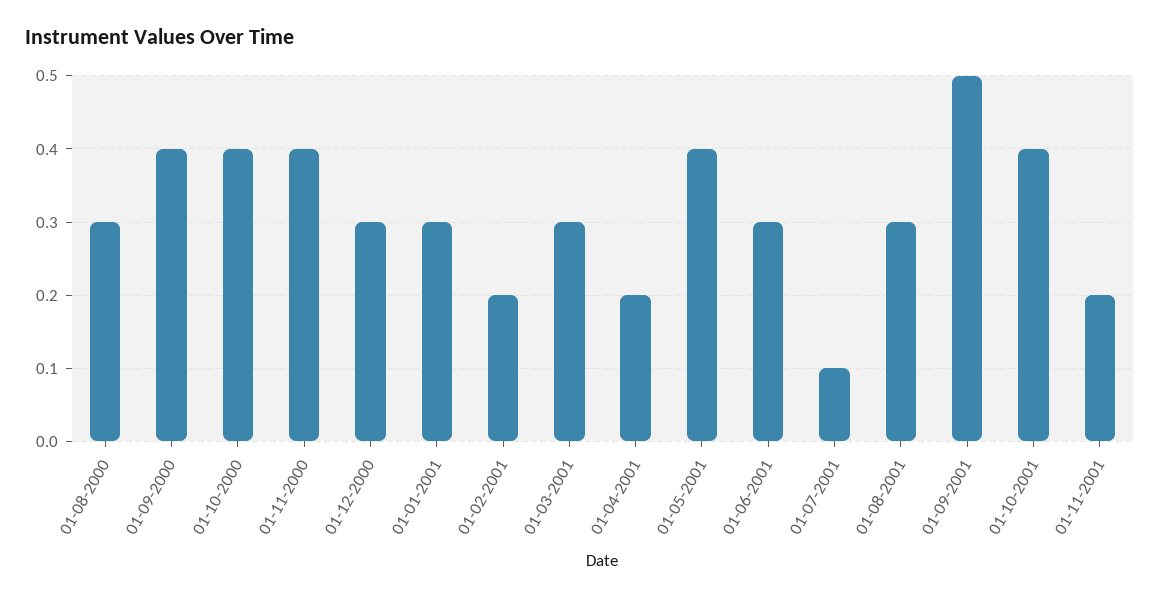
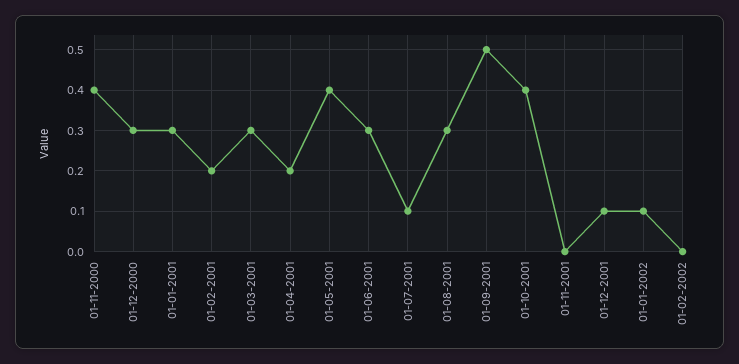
01-08-2000: 0.3 -> none
01-09-2000: 0.4 -> none
01-10-2000: 0.4 -> none
01-11-2001: 0.2 -> 0
01-12-2001: none -> 0.1
01-01-2002: none -> 0.1
01-02-2002: none -> 0

